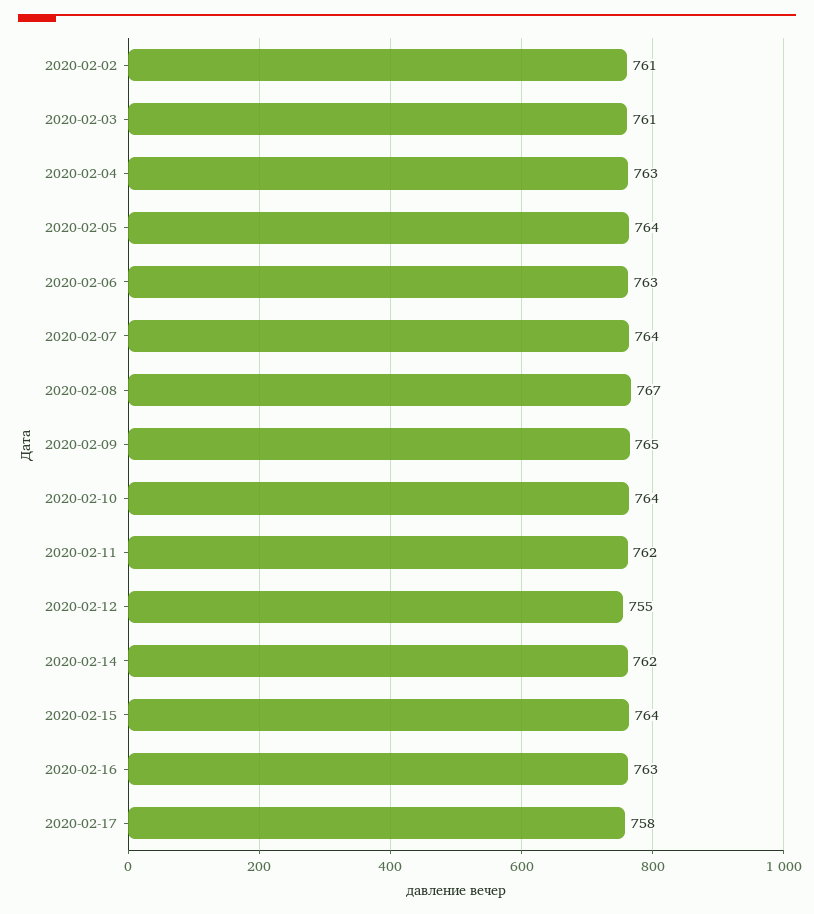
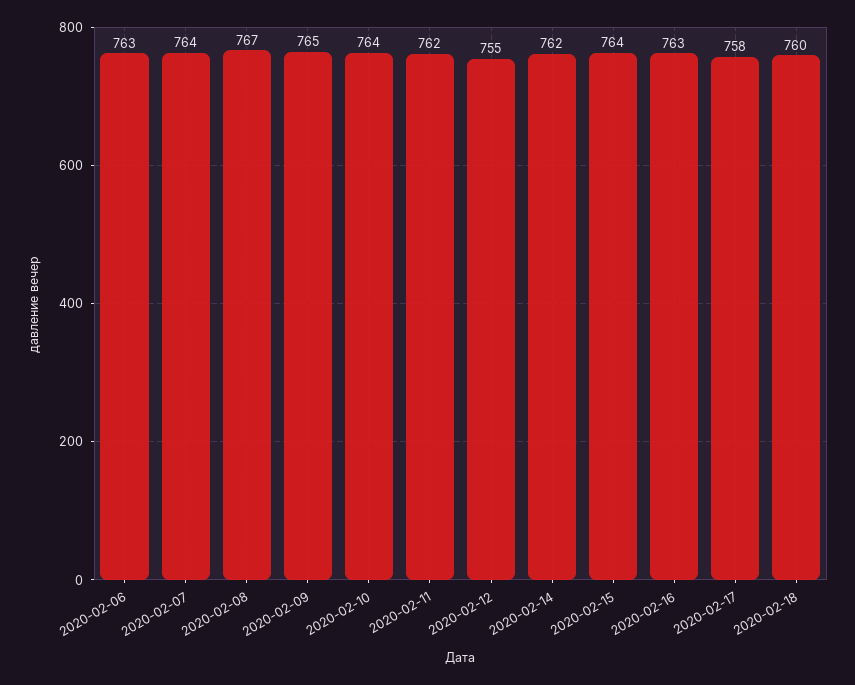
2020-02-02: 761 -> none
2020-02-03: 761 -> none
2020-02-04: 763 -> none
2020-02-05: 764 -> none
2020-02-18: none -> 760

